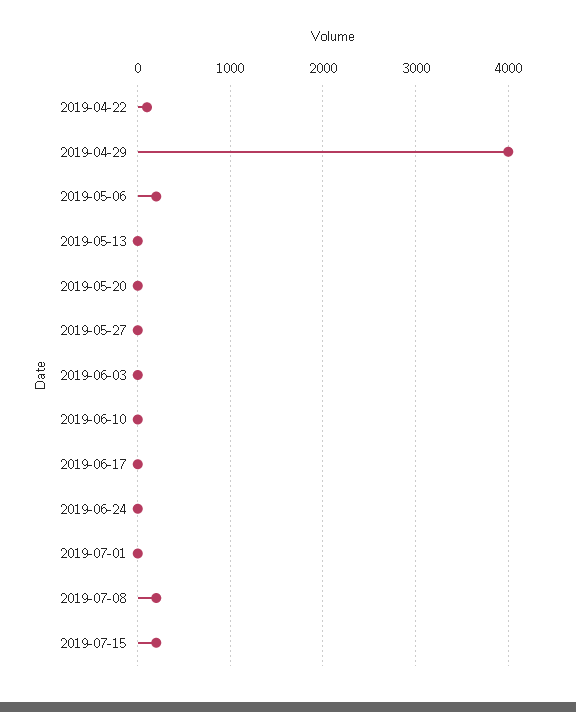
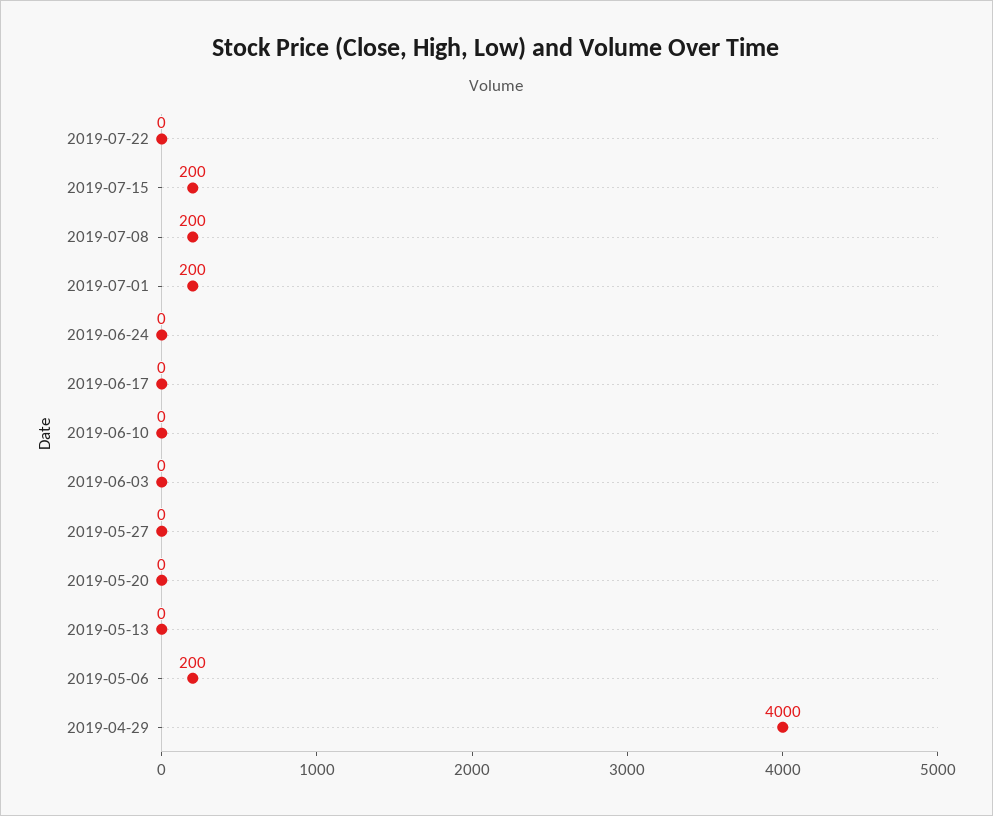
2019-04-22: 100 -> none
2019-07-01: 0 -> 200
2019-07-22: none -> 0

